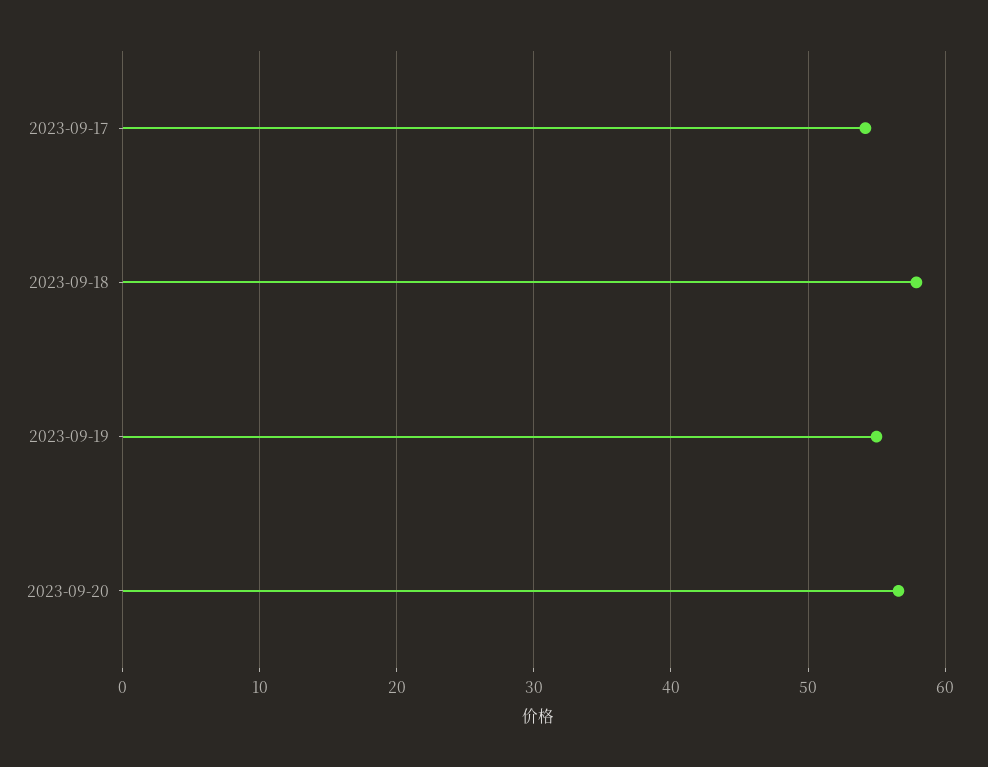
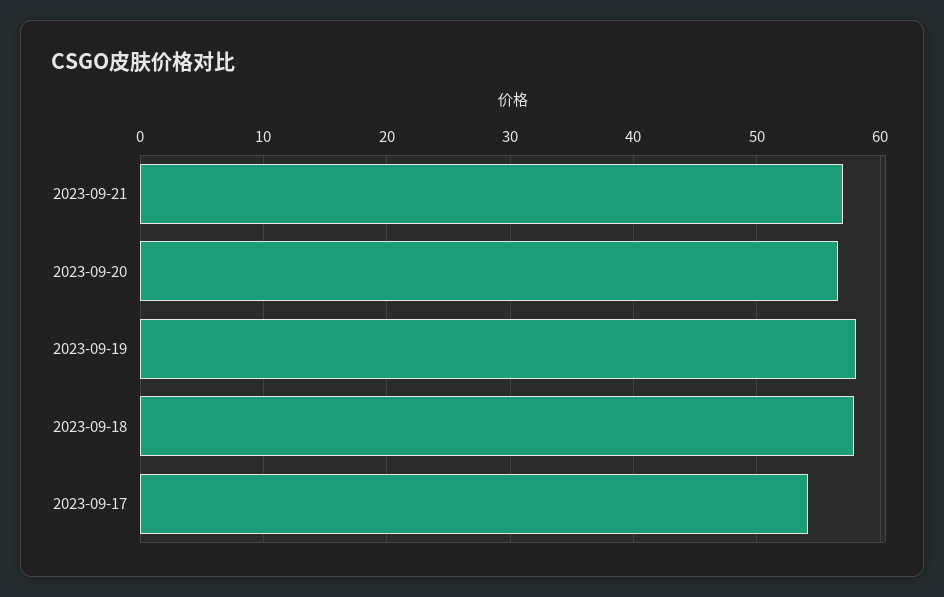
2023-09-19: 55 -> 58
2023-09-21: none -> 57

